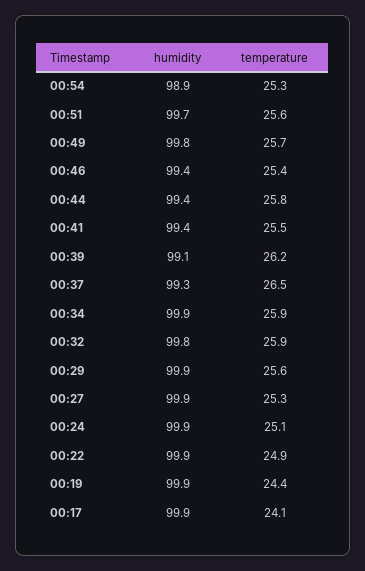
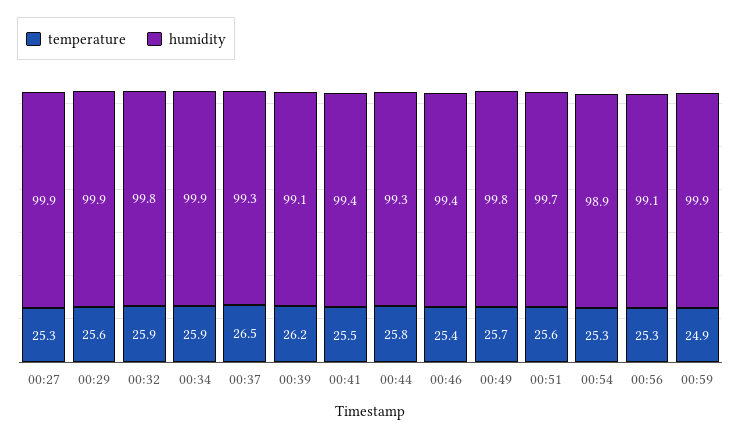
humidity, 00:44: 99.4 -> 99.3
humidity, 00:24: 99.9 -> none
temperature, 00:24: 25.1 -> none
humidity, 00:22: 99.9 -> none
temperature, 00:22: 24.9 -> none
humidity, 00:19: 99.9 -> none
temperature, 00:19: 24.4 -> none
humidity, 00:17: 99.9 -> none
temperature, 00:17: 24.1 -> none
temperature, 00:56: none -> 25.3
humidity, 00:56: none -> 99.1
temperature, 00:59: none -> 24.9
humidity, 00:59: none -> 99.9

